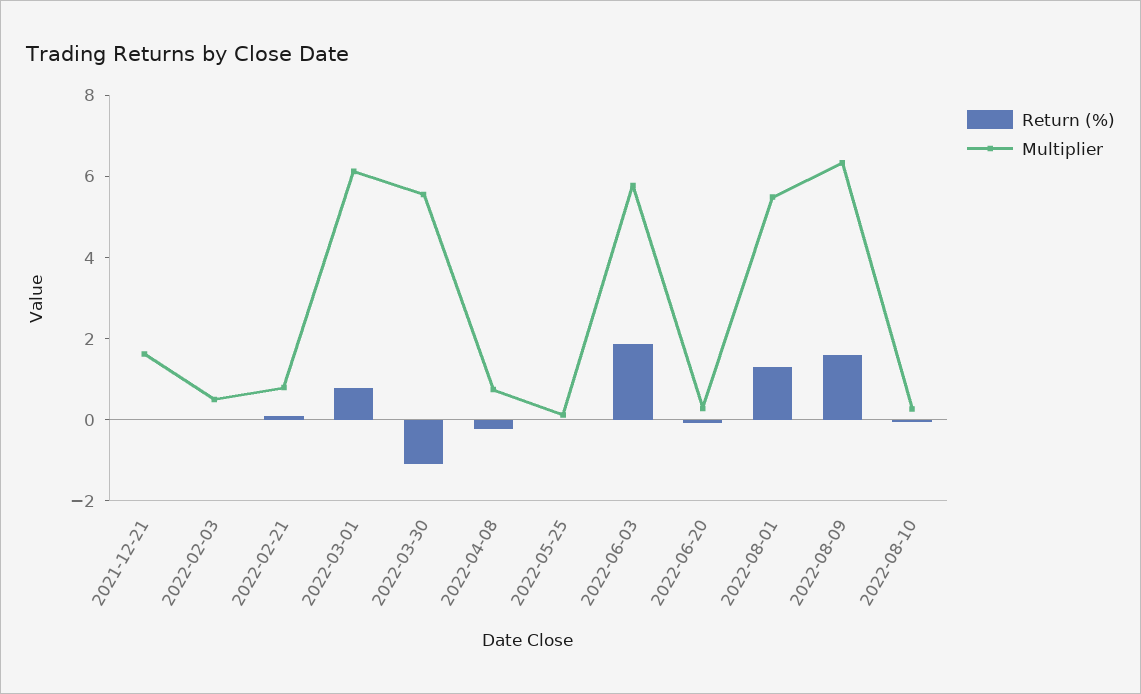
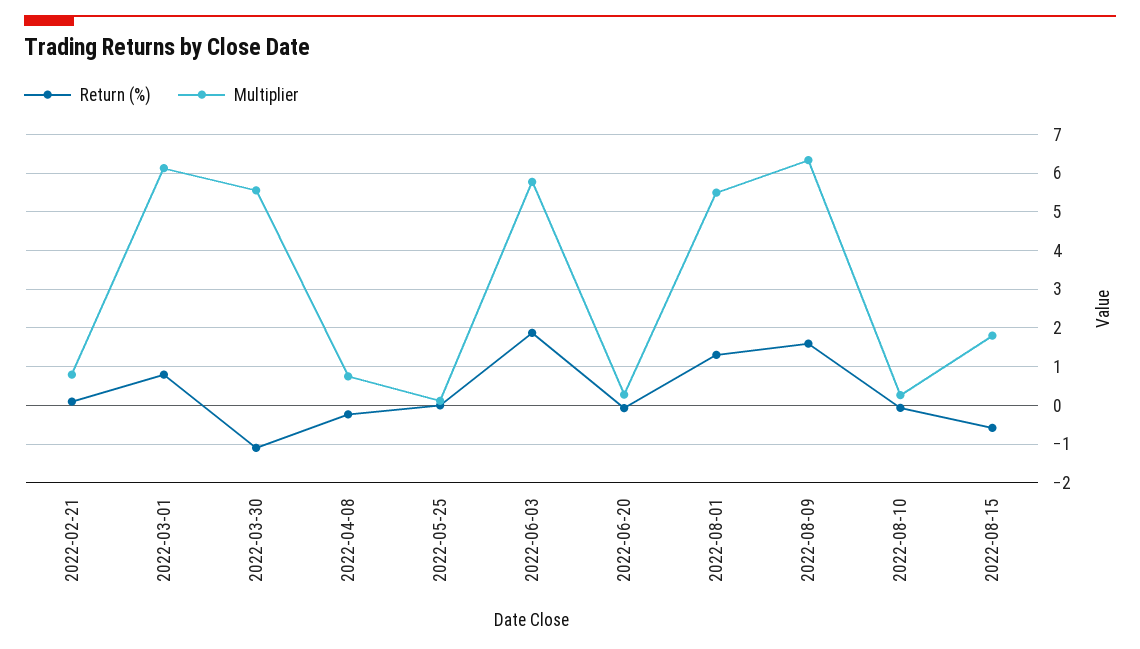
Return (%), 2021-12-21: 0 -> none
Multiplier, 2021-12-21: 1.5 -> none
Return (%), 2022-02-03: 0 -> none
Multiplier, 2022-02-03: 0.5 -> none
Return (%), 2022-08-15: none -> -0.6
Multiplier, 2022-08-15: none -> 1.8

